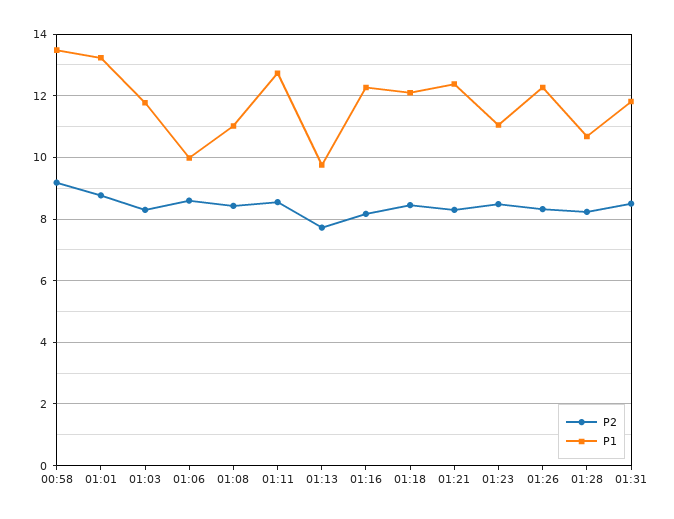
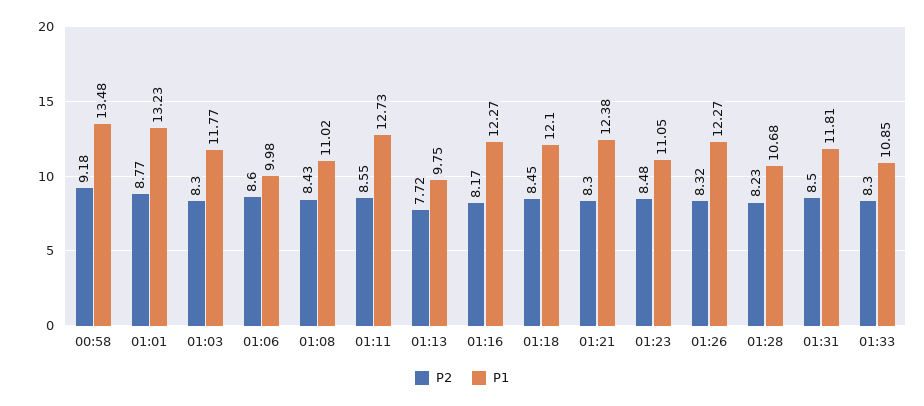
P2, 01:33: none -> 8.3
P1, 01:33: none -> 10.85

